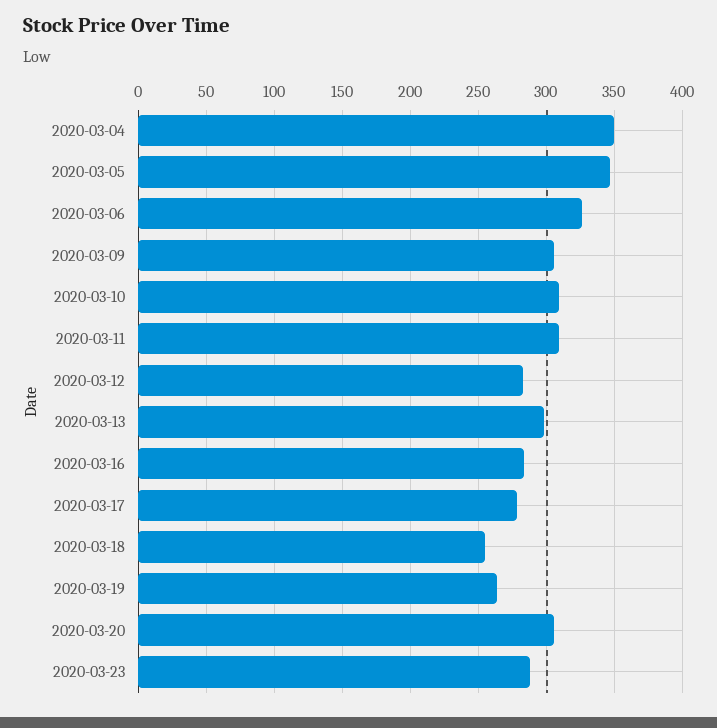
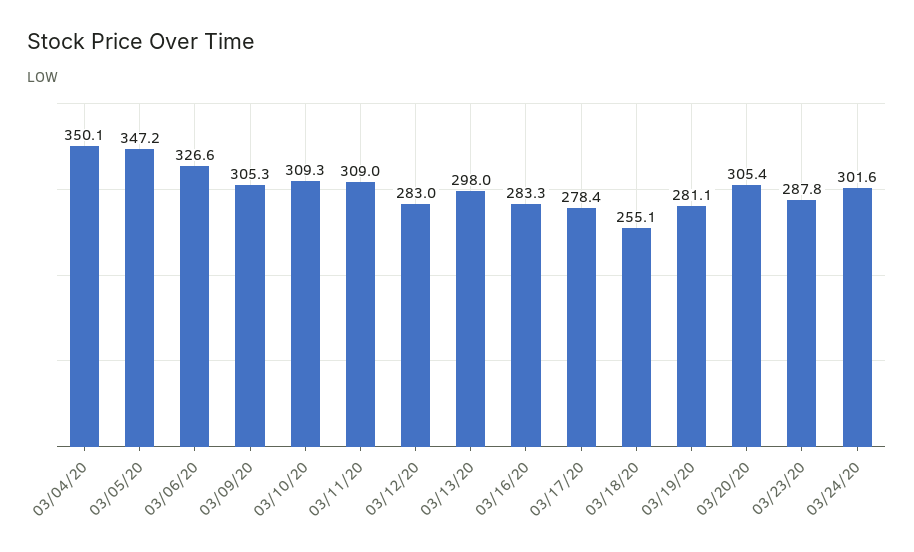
2020-03-19: 265 -> 281.1
03/24/20: none -> 301.6

